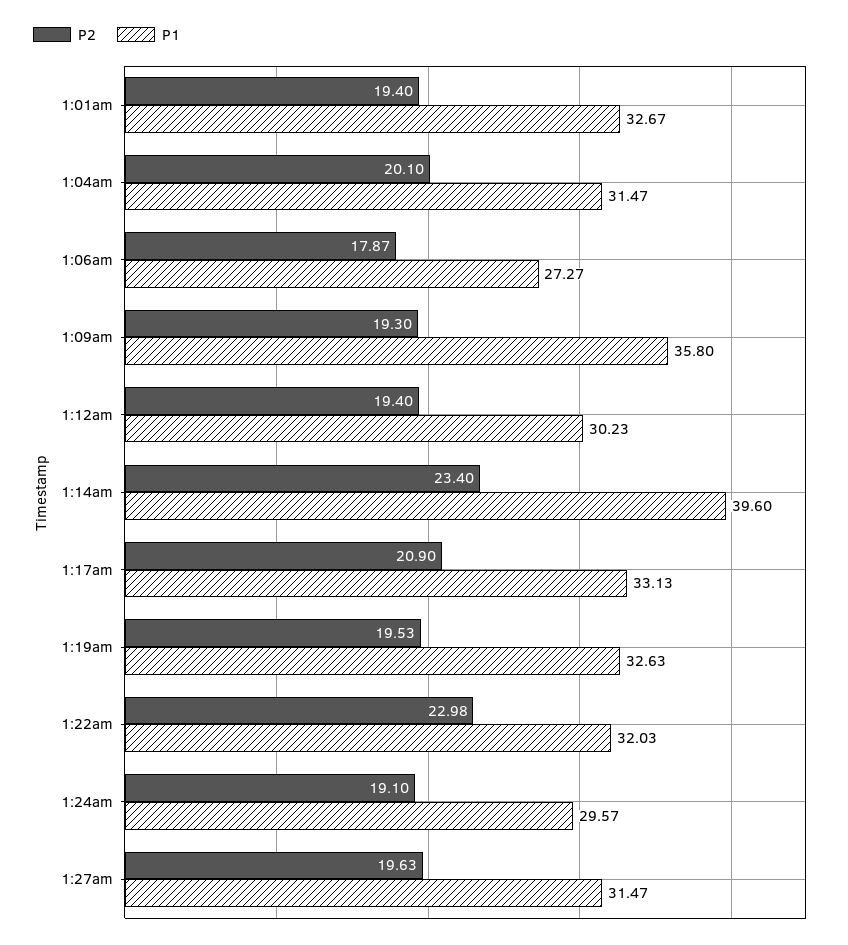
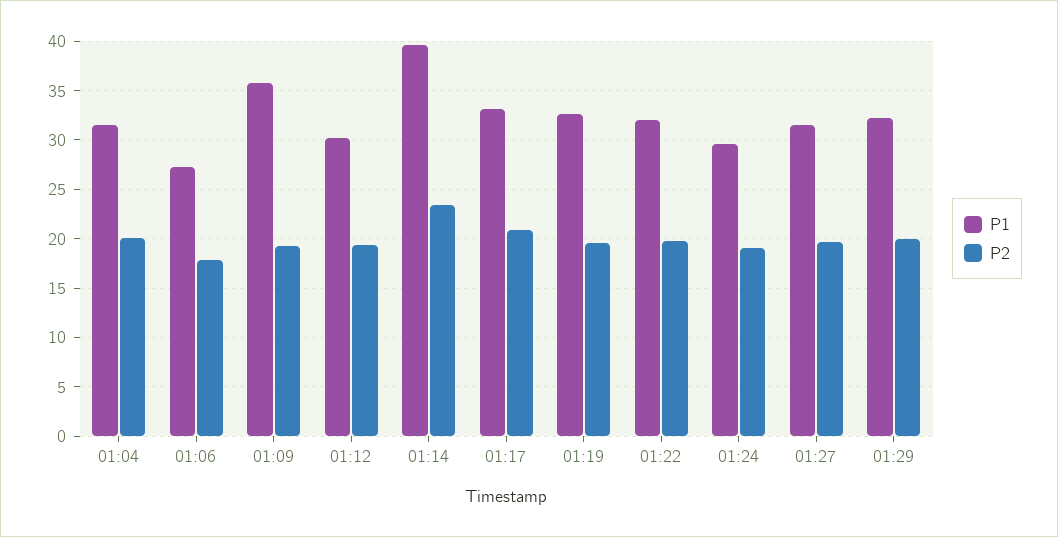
P2, 1:01am: 19.4 -> none
P1, 1:01am: 32.67 -> none
P2, 1:22am: 22.98 -> 20
P1, 01:29: none -> 32
P2, 01:29: none -> 20

